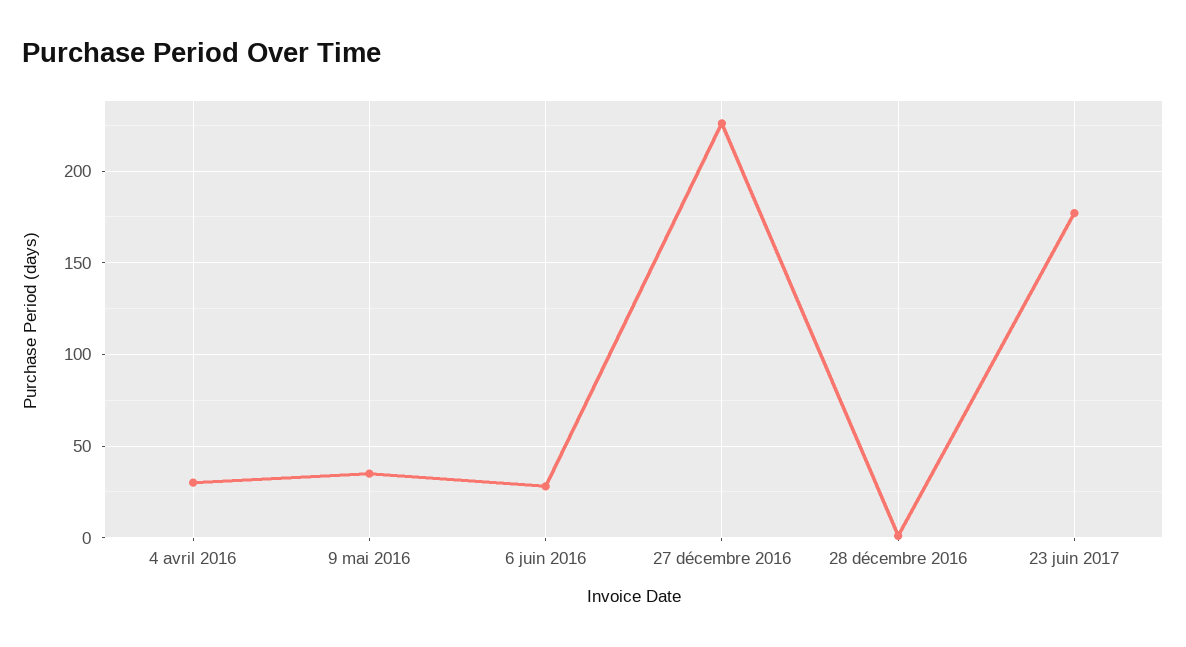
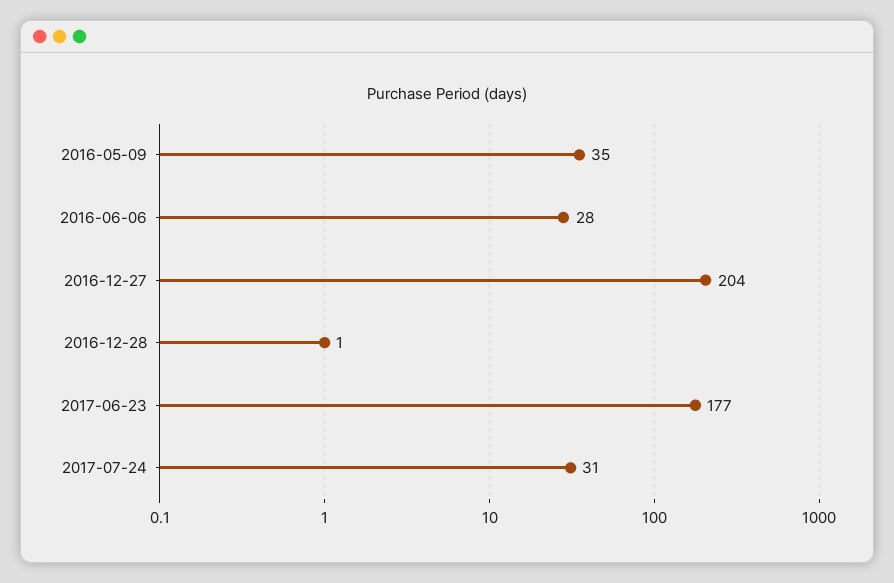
4 avril 2016: 30 -> none
27 décembre 2016: 225 -> 204
2017-07-24: none -> 31

